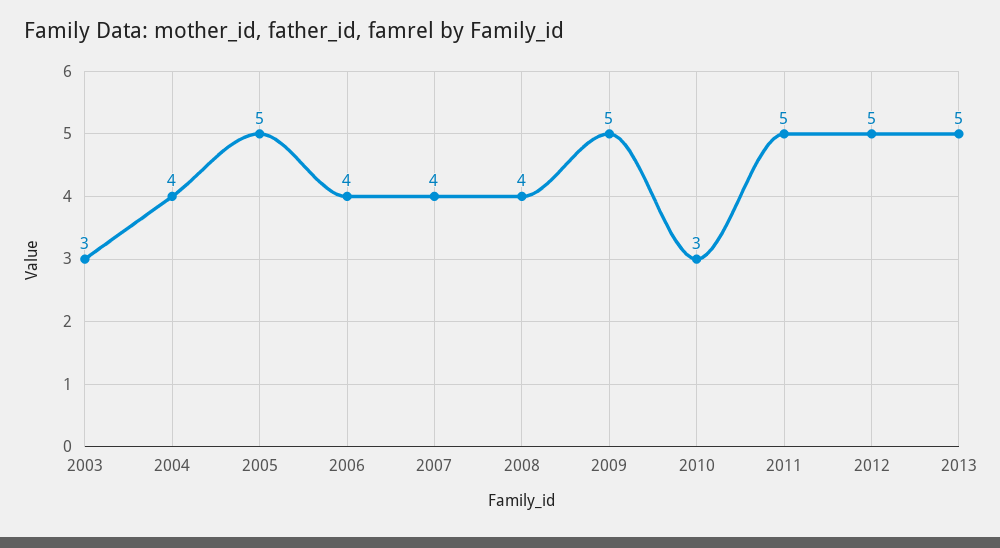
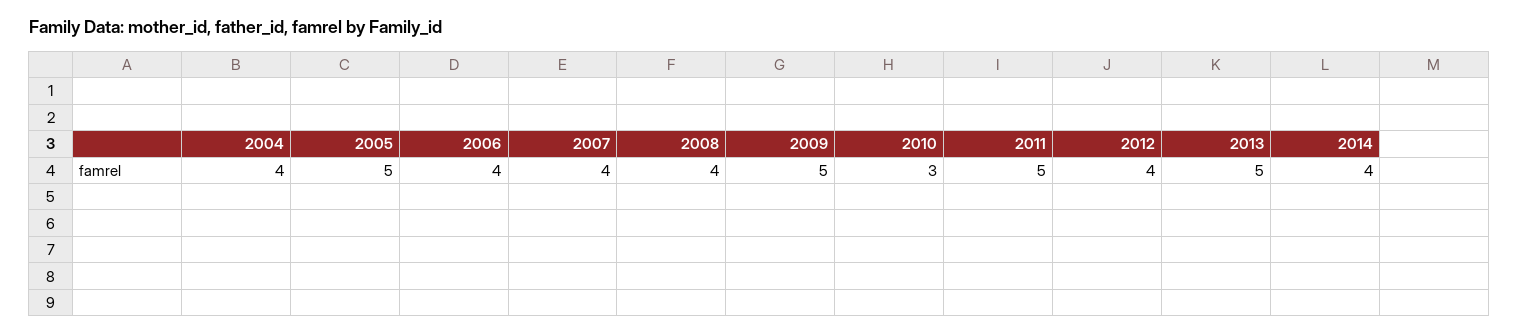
2003: 3 -> none
2012: 5 -> 4
2014: none -> 4

